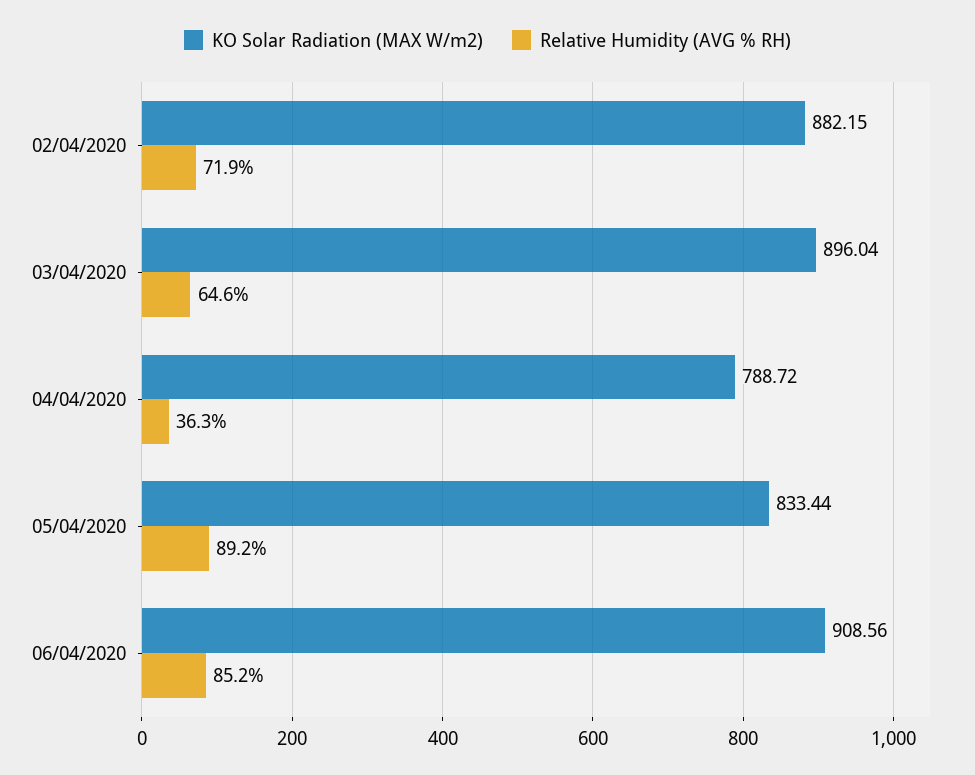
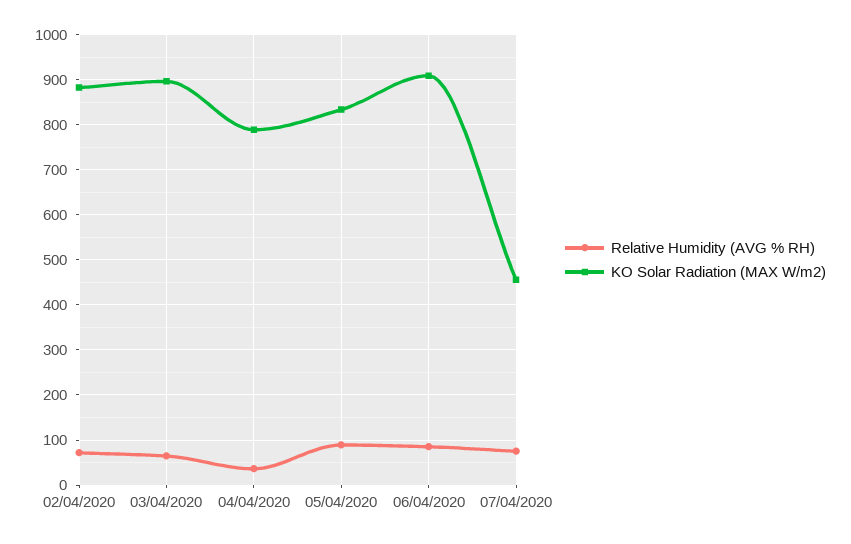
Relative Humidity (AVG % RH), 07/04/2020: none -> 80
KO Solar Radiation (MAX W/m2), 07/04/2020: none -> 460

